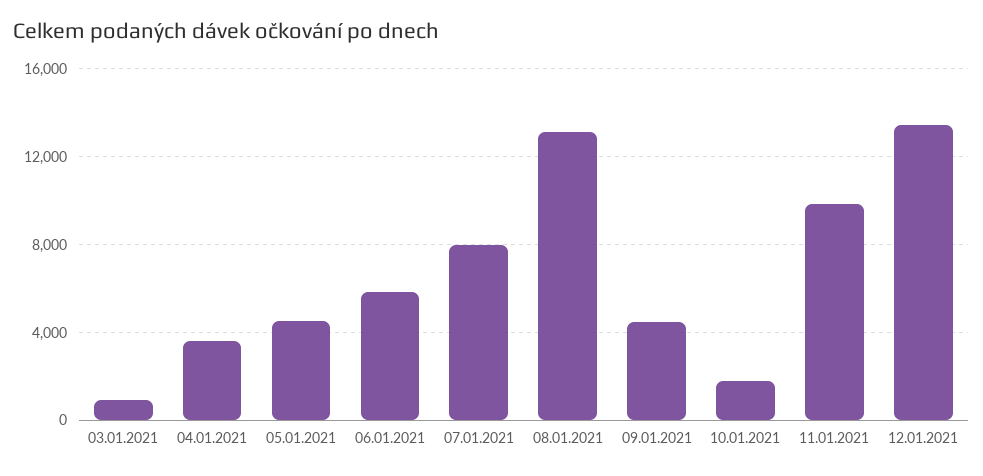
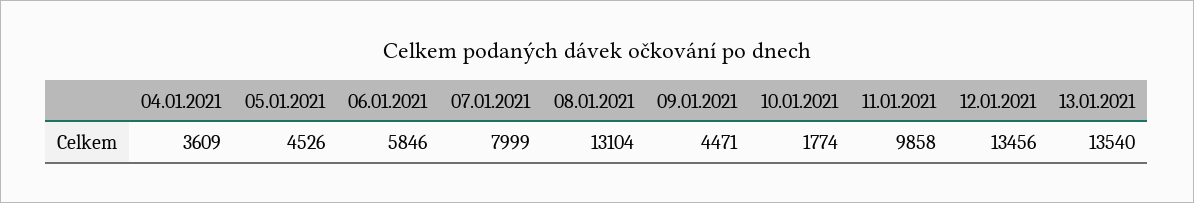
03.01.2021: 1000 -> none
13.01.2021: none -> 13540

